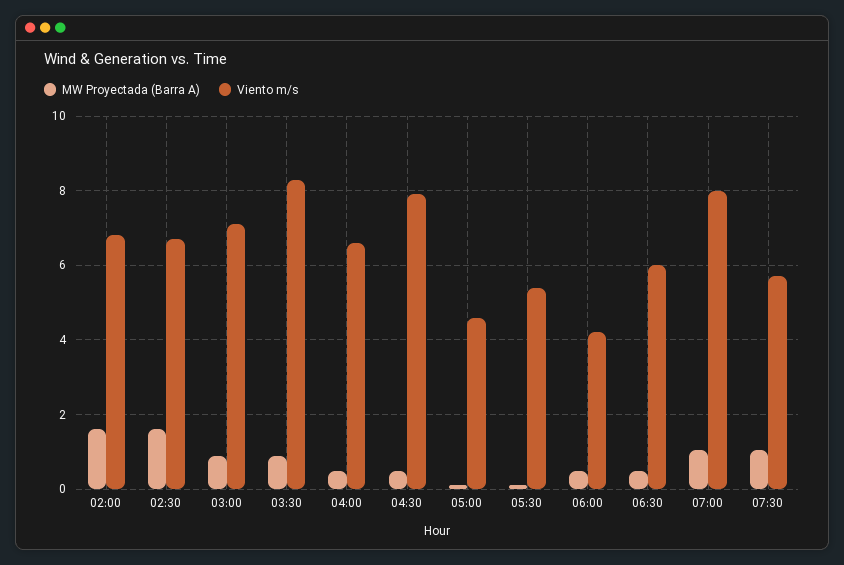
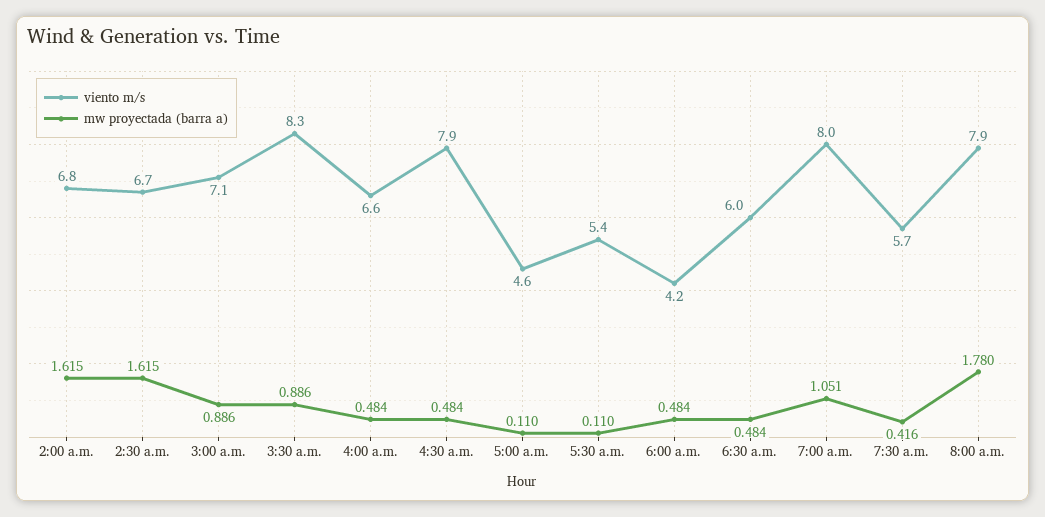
MW Proyectada (Barra A), 07:30: 1 -> 0.416
Viento m/s, 8:00 a.m.: none -> 7.9
MW Proyectada (Barra A), 8:00 a.m.: none -> 1.78

